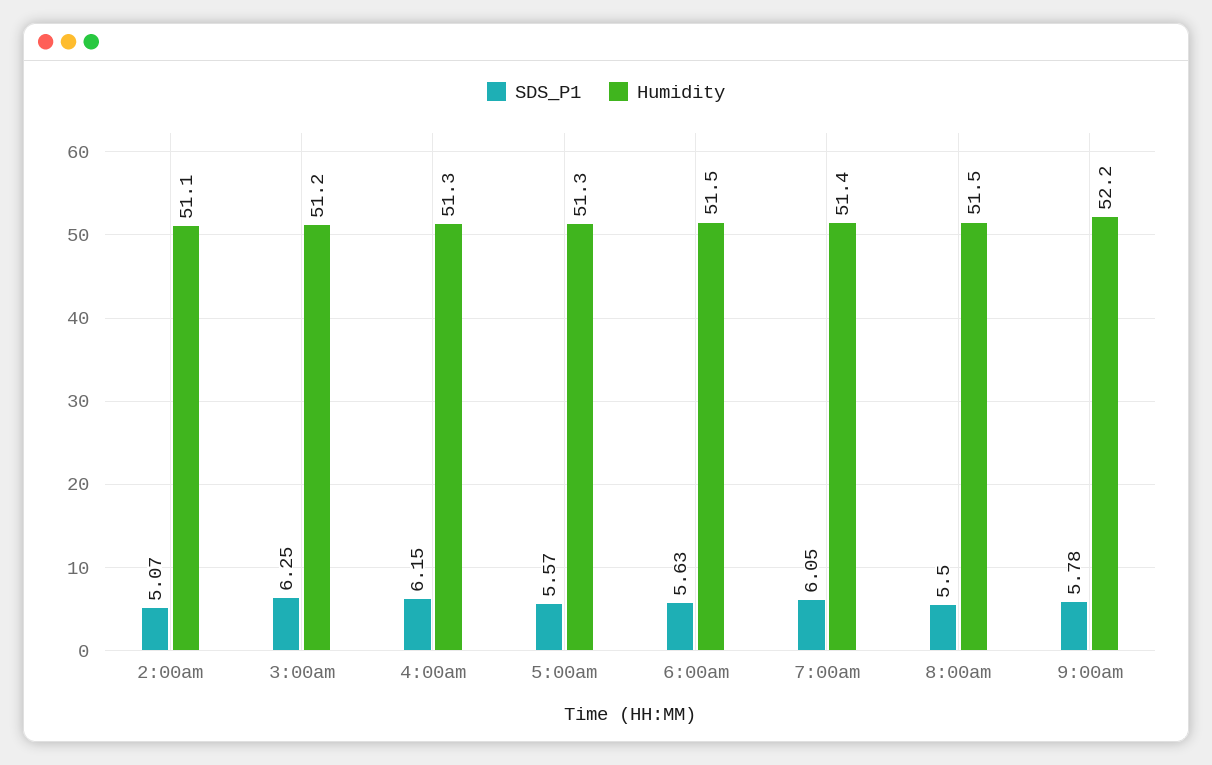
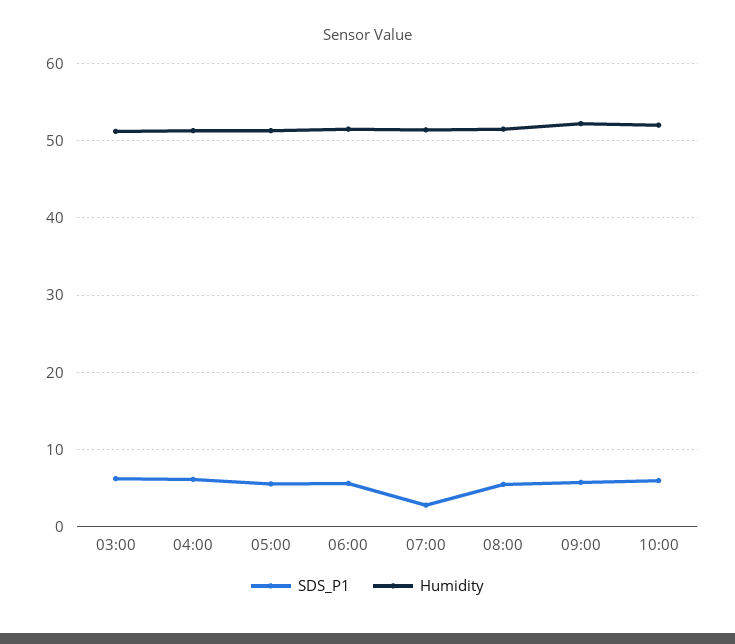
SDS_P1, 2:00am: 5.07 -> none
Humidity, 2:00am: 51.1 -> none
SDS_P1, 7:00am: 6.05 -> 3
SDS_P1, 10:00: none -> 6
Humidity, 10:00: none -> 52

